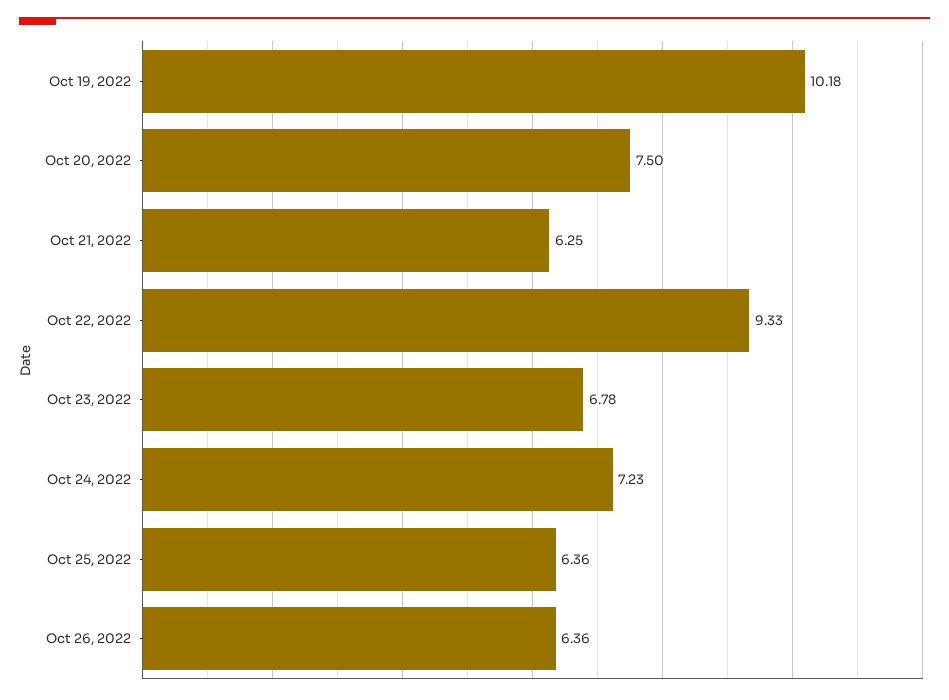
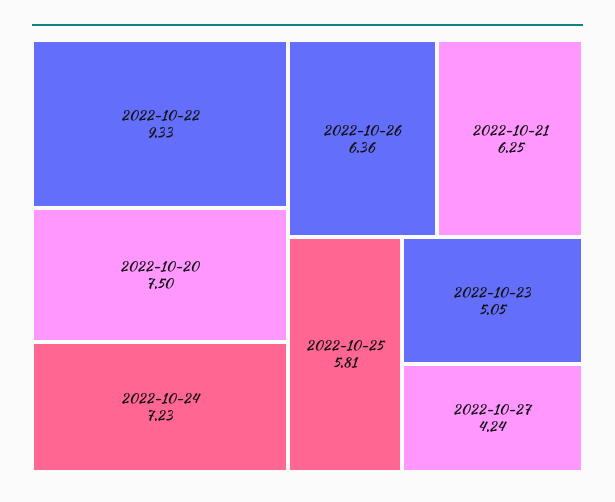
Oct 19, 2022: 10.18 -> none
Oct 23, 2022: 6.78 -> 5.05
Oct 25, 2022: 6.36 -> 5.81
2022-10-27: none -> 4.24

